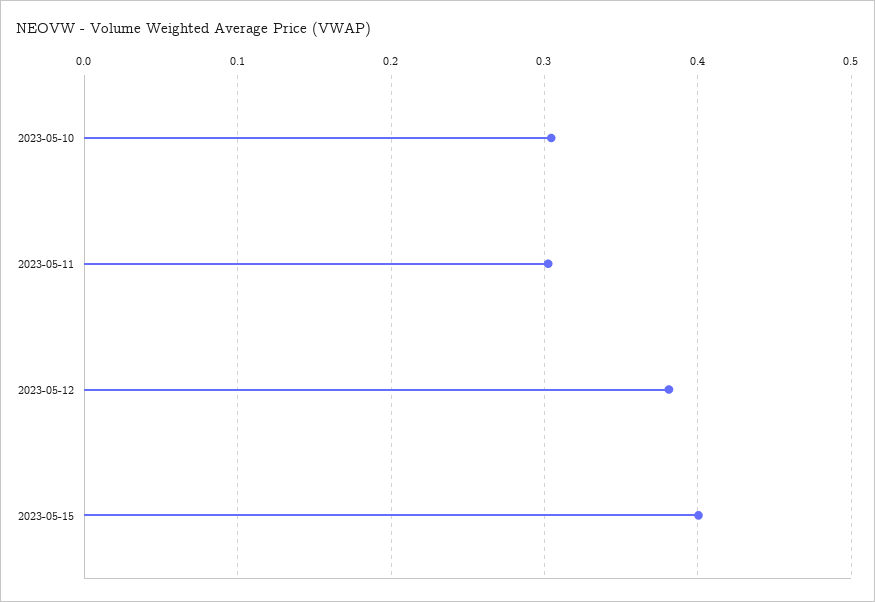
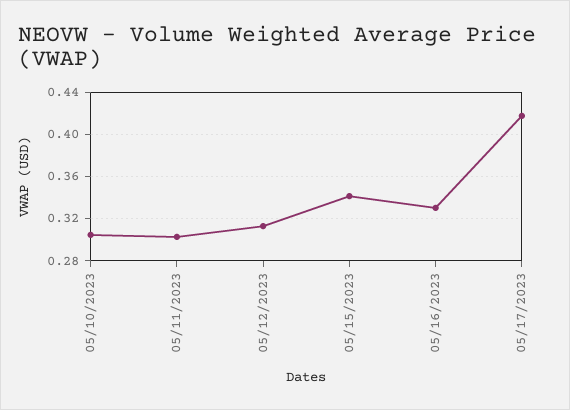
2023-05-12: 0.38 -> 0.31
2023-05-15: 0.4 -> 0.34
05/16/2023: none -> 0.33
05/17/2023: none -> 0.42

